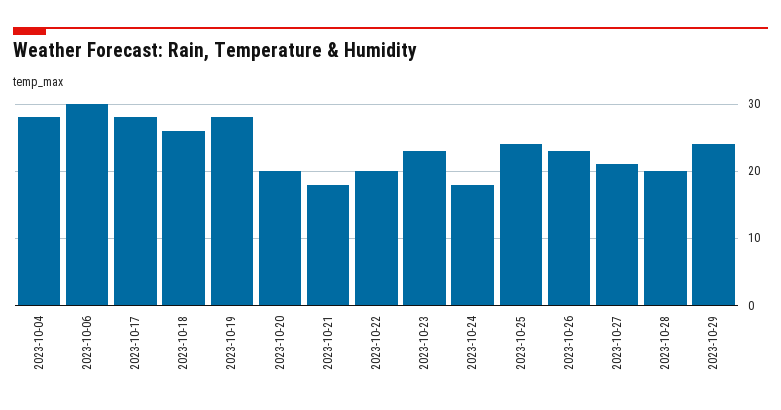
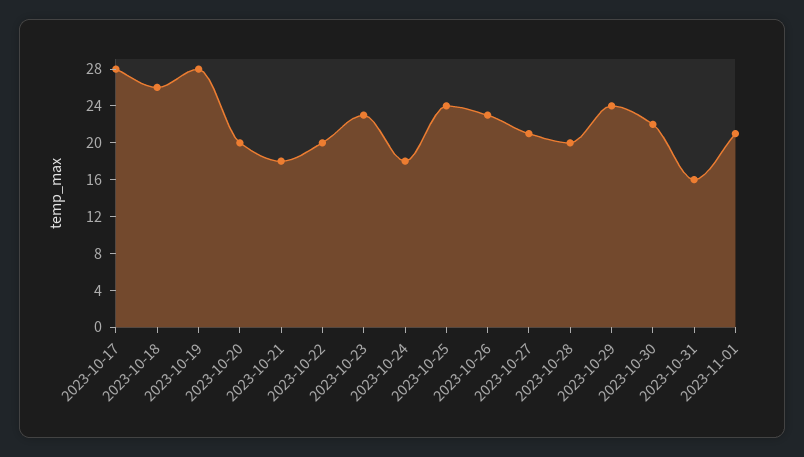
2023-10-04: 28 -> none
2023-10-06: 30 -> none
2023-10-30: none -> 22
2023-10-31: none -> 16
2023-11-01: none -> 21

